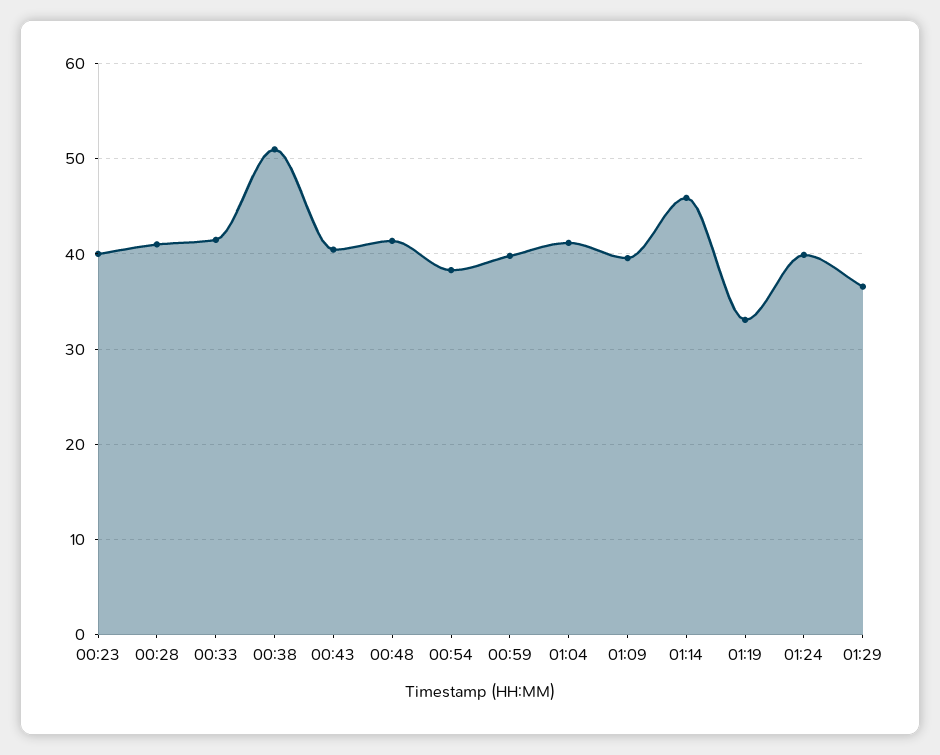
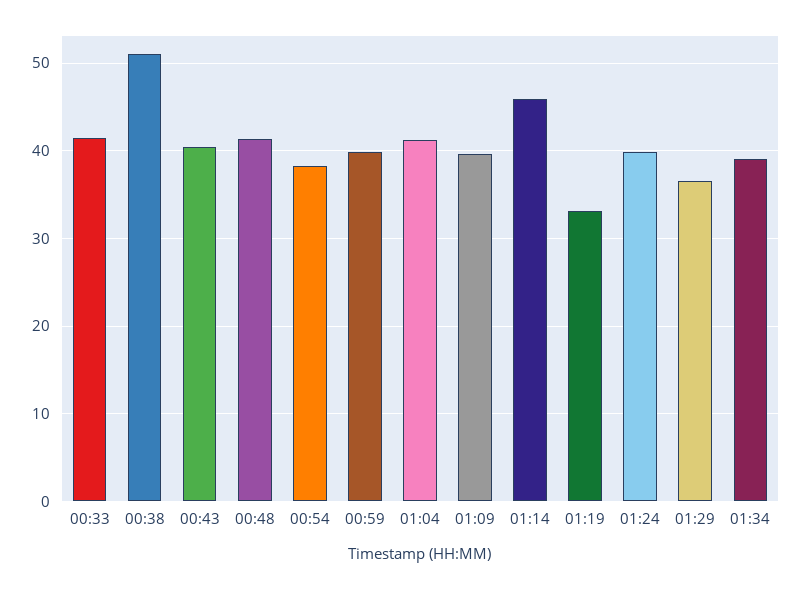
00:23: 40 -> none
00:28: 41 -> none
01:34: none -> 39

